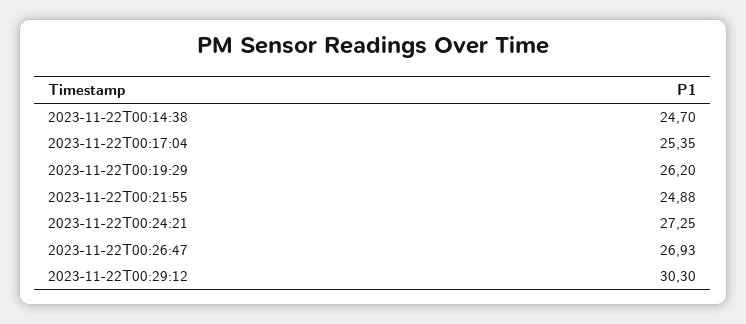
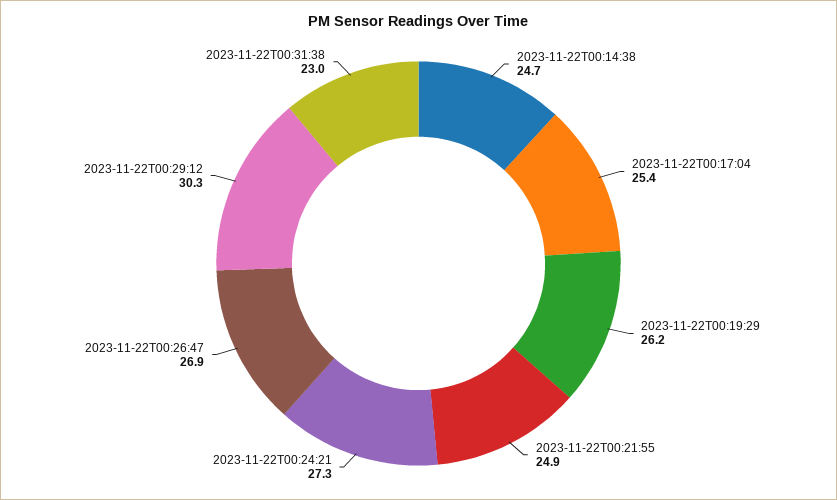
2023-11-22T00:31:38: none -> 23

